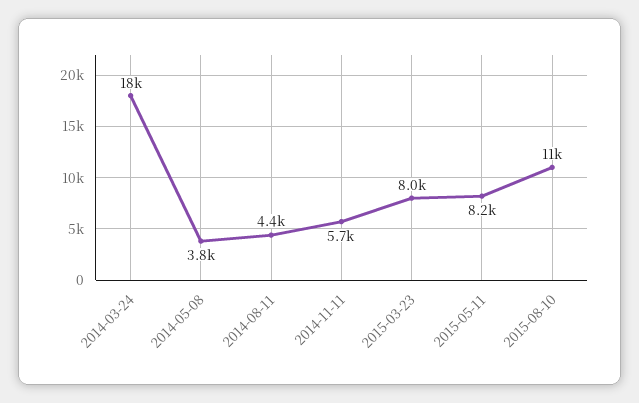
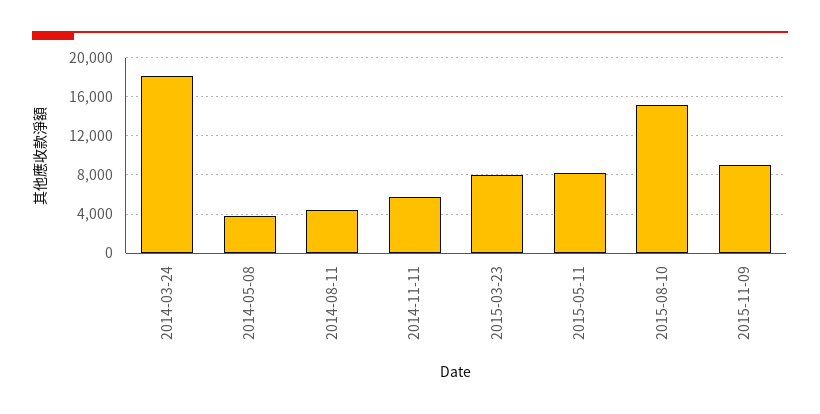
2015-08-10: 11000 -> 15000
2015-11-09: none -> 9000

